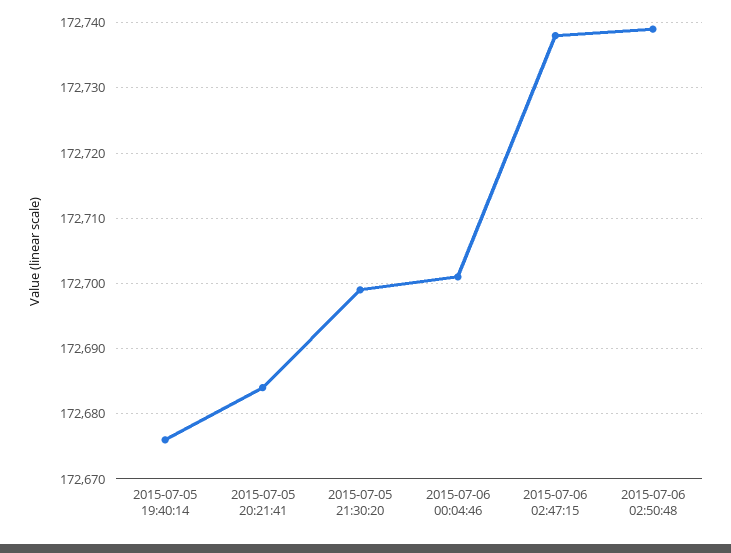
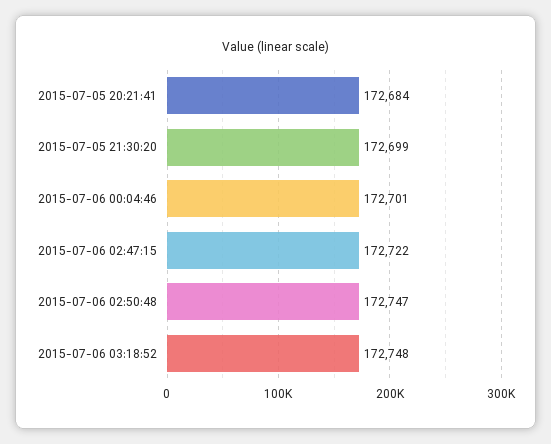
2015-07-05 19:40:14: 172676 -> none
2015-07-06 02:47:15: 172738 -> 172722
2015-07-06 02:50:48: 172739 -> 172747
2015-07-06 03:18:52: none -> 172748

